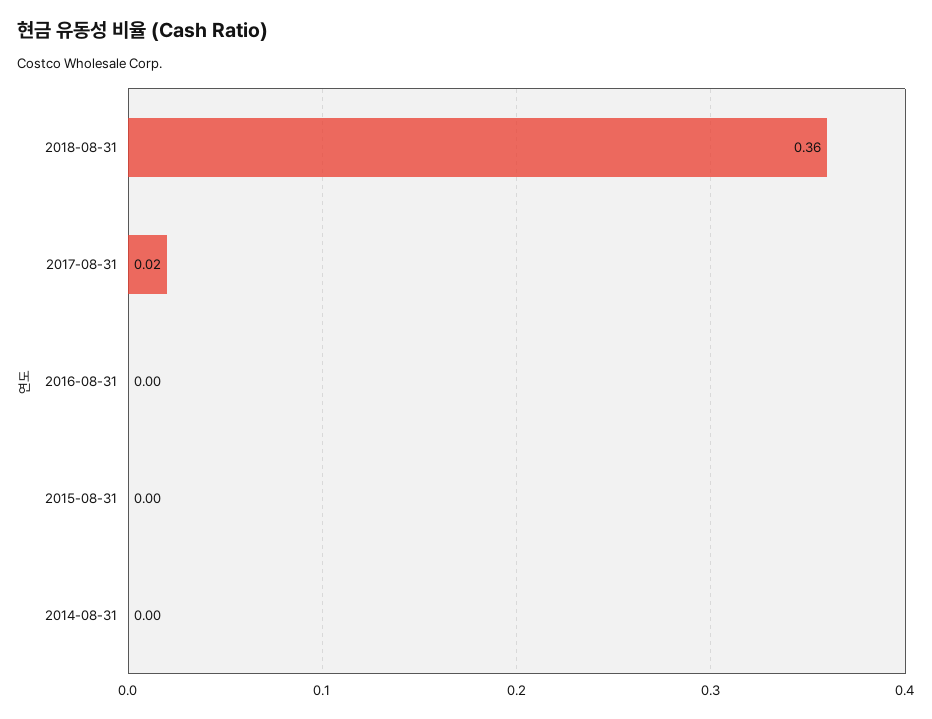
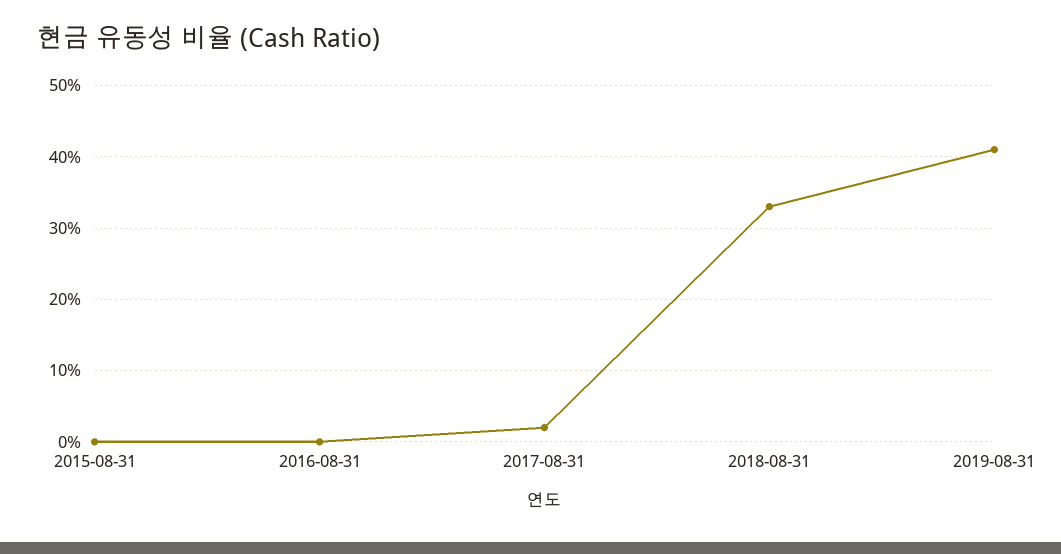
2018-08-31: 0.36 -> 0.33
2014-08-31: 0 -> none
2019-08-31: none -> 0.41

